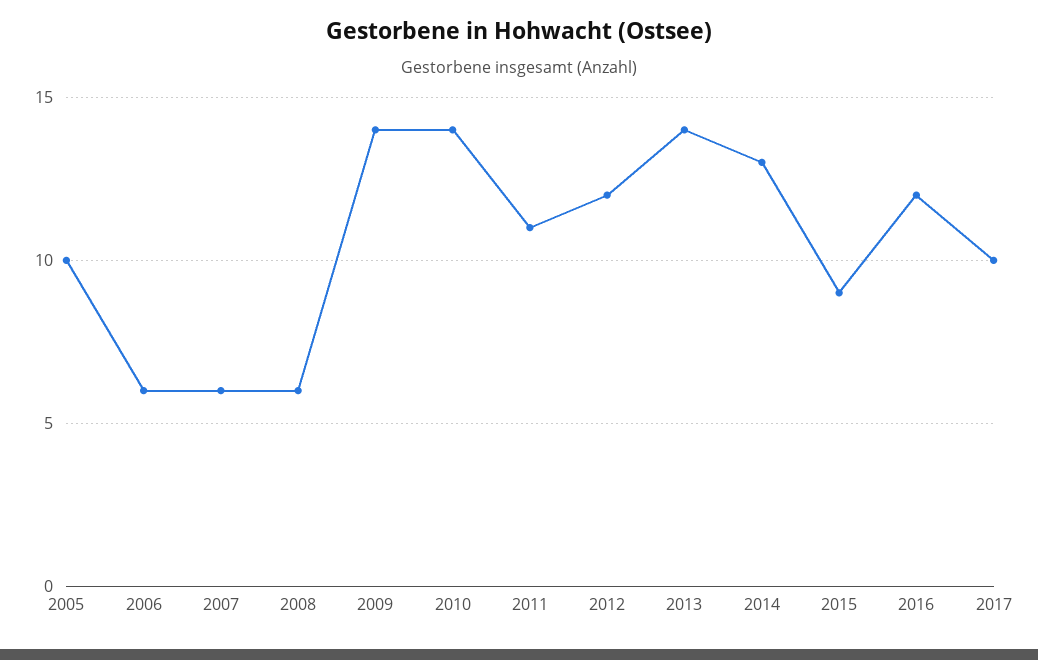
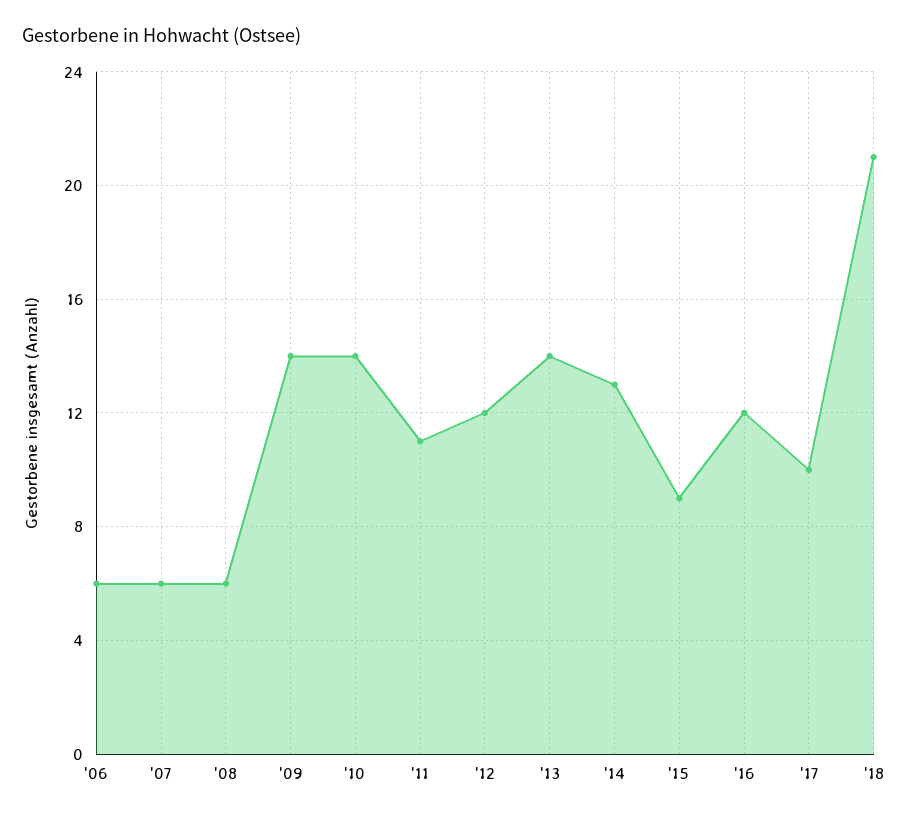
2005: 10 -> none
'18: none -> 21

